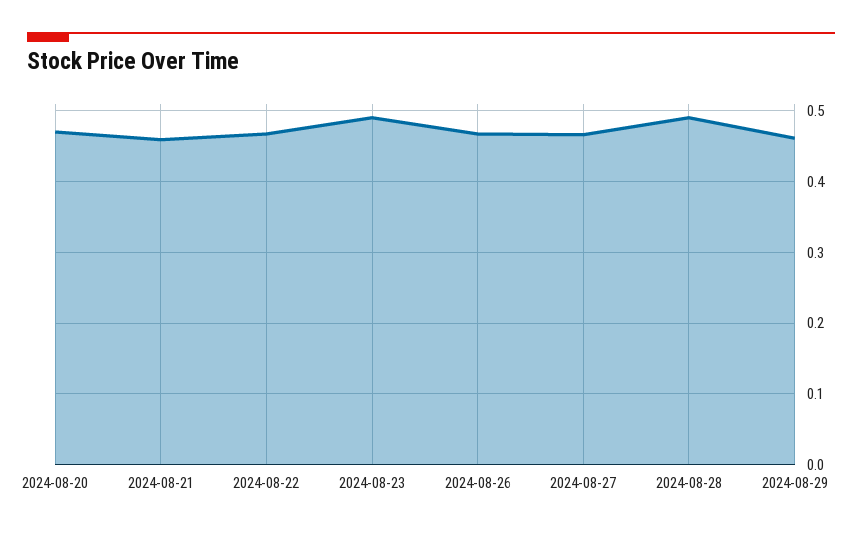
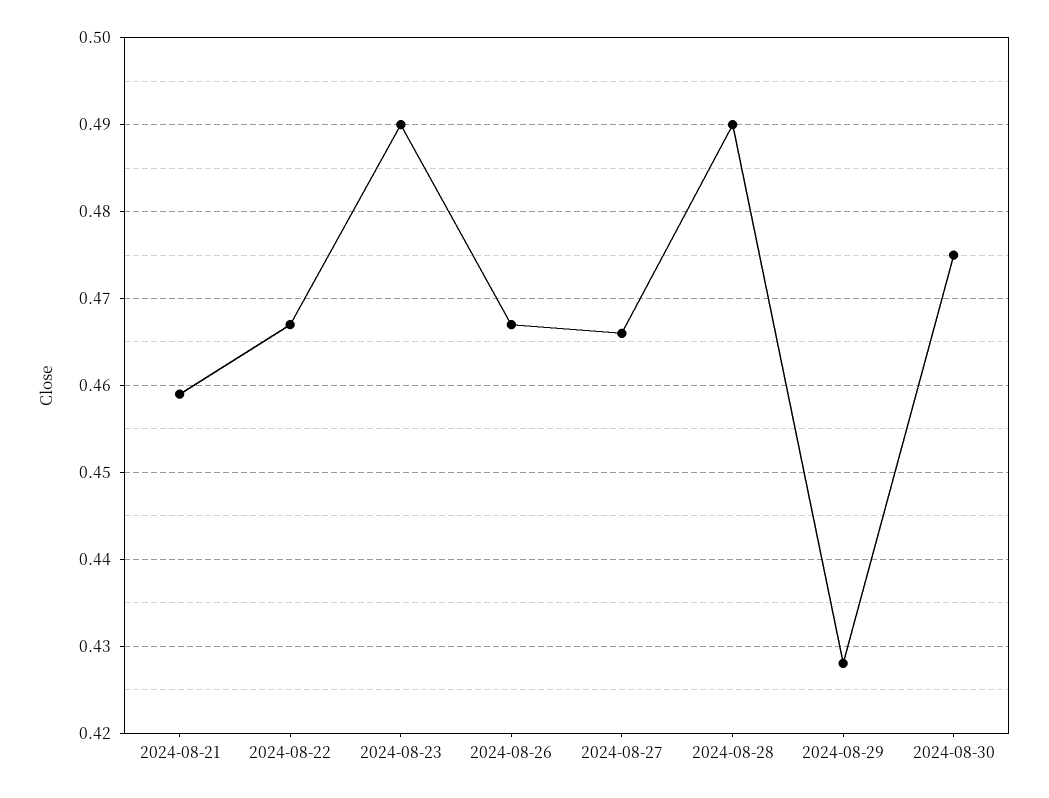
2024-08-20: 0.47 -> none
2024-08-29: 0.46 -> 0.428
2024-08-30: none -> 0.475

